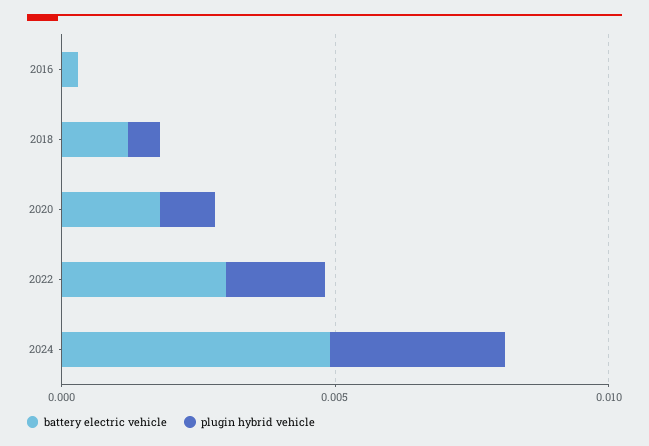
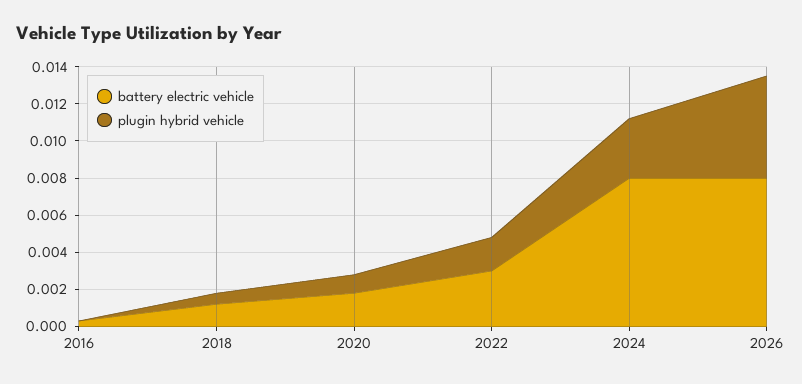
battery electric vehicle, 2024: 0.005 -> 0.008
battery electric vehicle, 2026: none -> 0.008
plugin hybrid vehicle, 2026: none -> 0.0055

